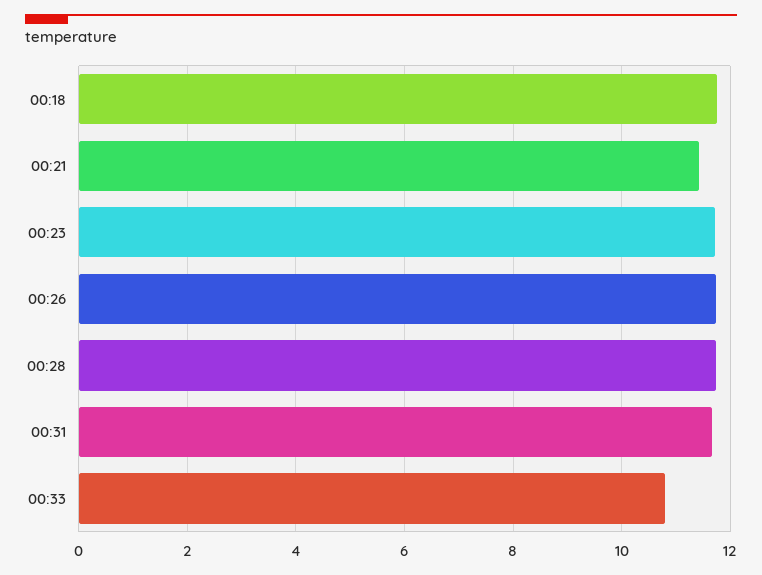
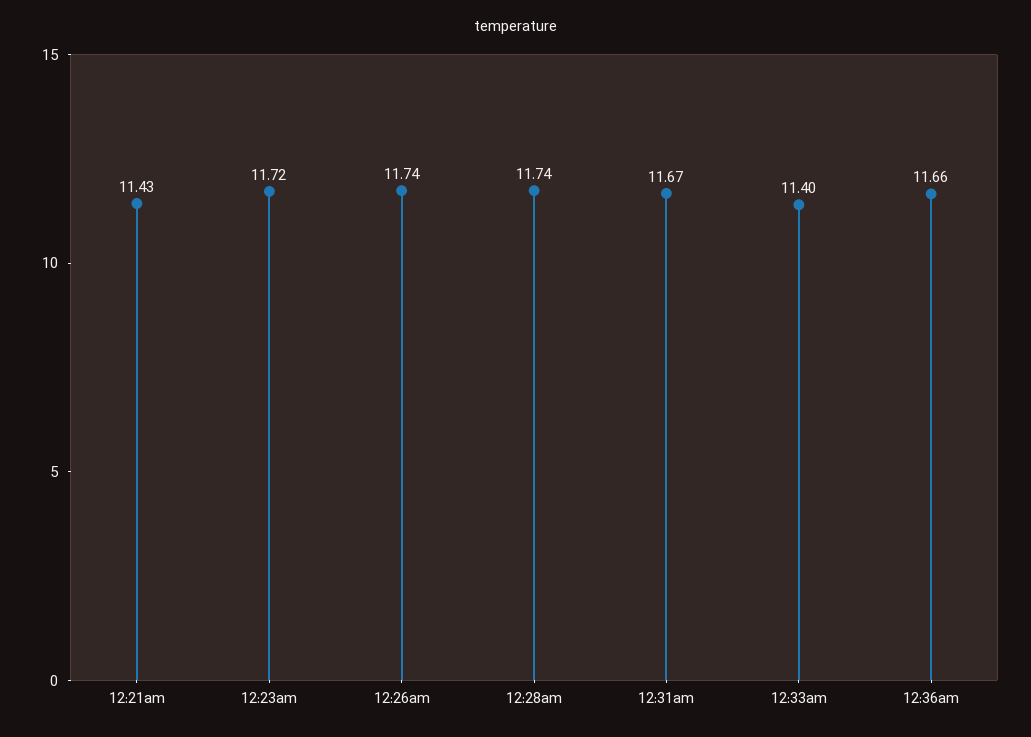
00:18: 11.8 -> none
00:33: 10.8 -> 11.4
12:36am: none -> 11.66

